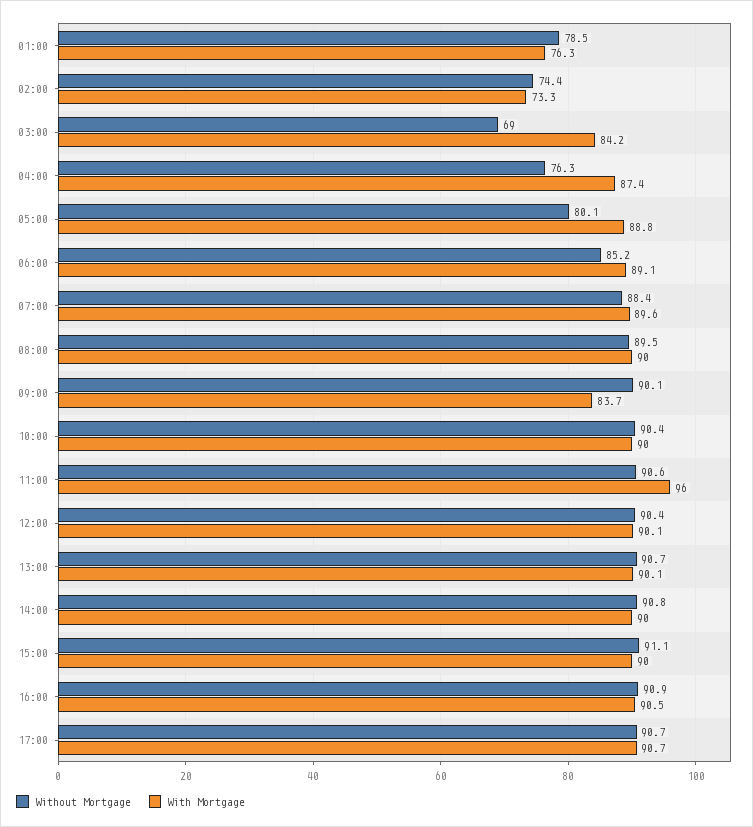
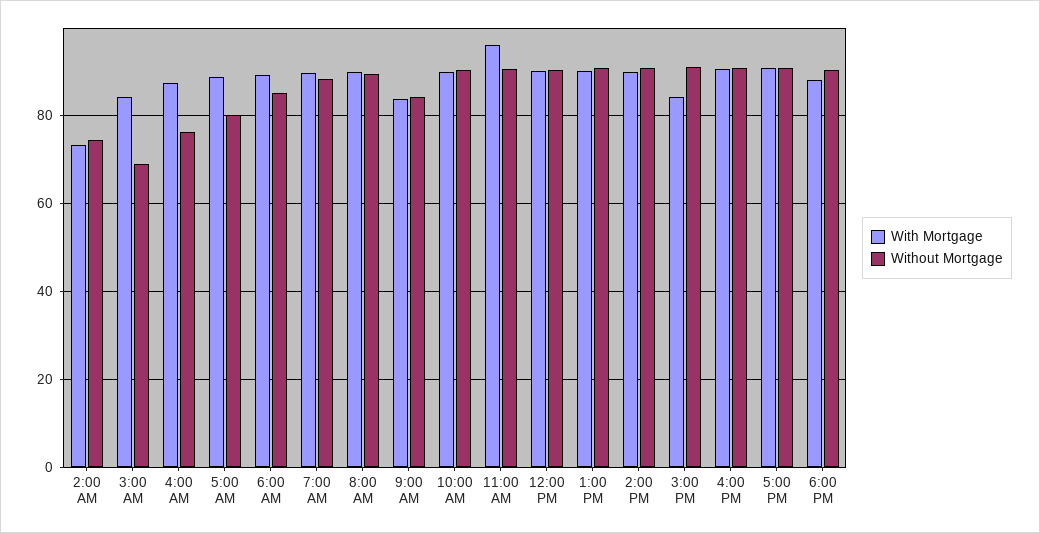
Without Mortgage, 01:00: 78.5 -> none
With Mortgage, 01:00: 76.3 -> none
Without Mortgage, 09:00: 90.1 -> 84
With Mortgage, 15:00: 90 -> 84
With Mortgage, 6:00 PM: none -> 88
Without Mortgage, 6:00 PM: none -> 90

